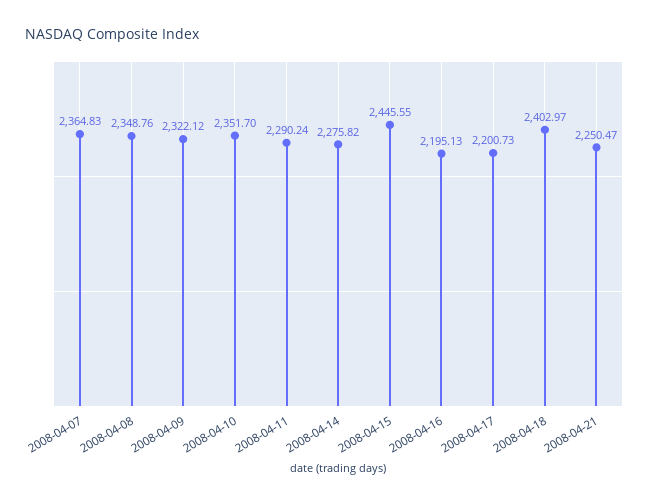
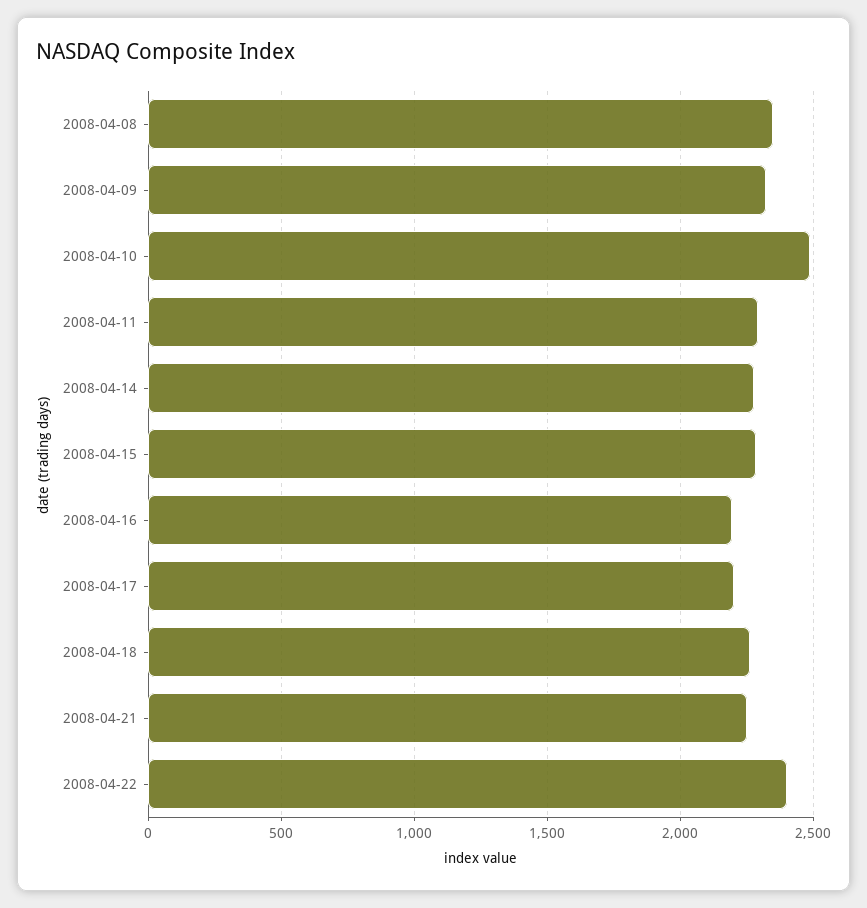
2008-04-07: 2364.83 -> none
2008-04-10: 2351.7 -> 2500
2008-04-15: 2445.55 -> 2300
2008-04-18: 2402.97 -> 2250
2008-04-22: none -> 2400

